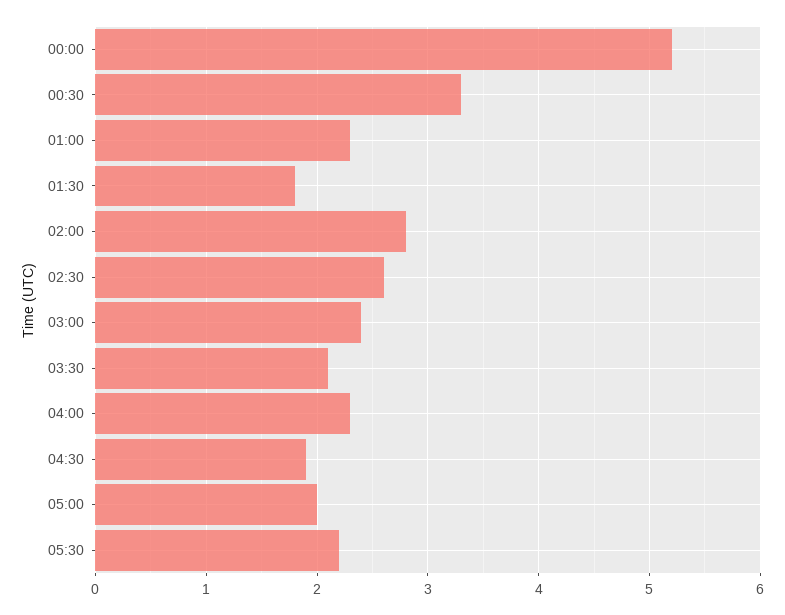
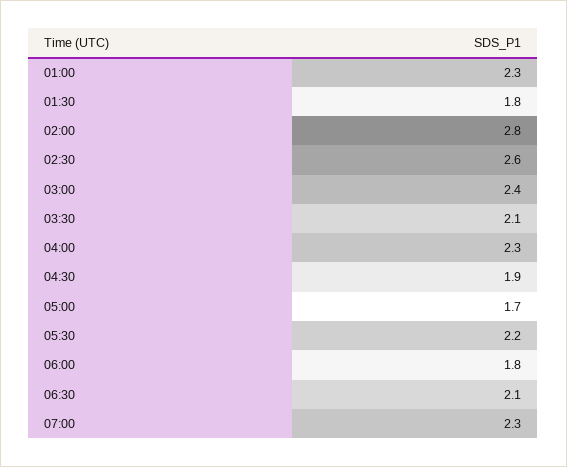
00:00: 5.2 -> none
00:30: 3.3 -> none
05:00: 2 -> 1.7
06:00: none -> 1.8
06:30: none -> 2.1
07:00: none -> 2.3

